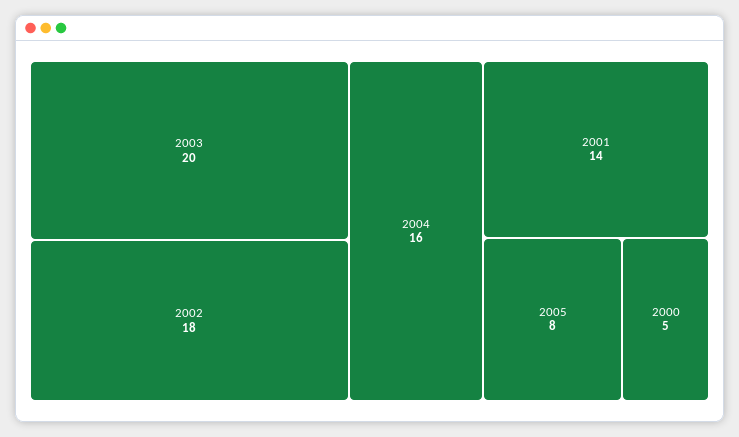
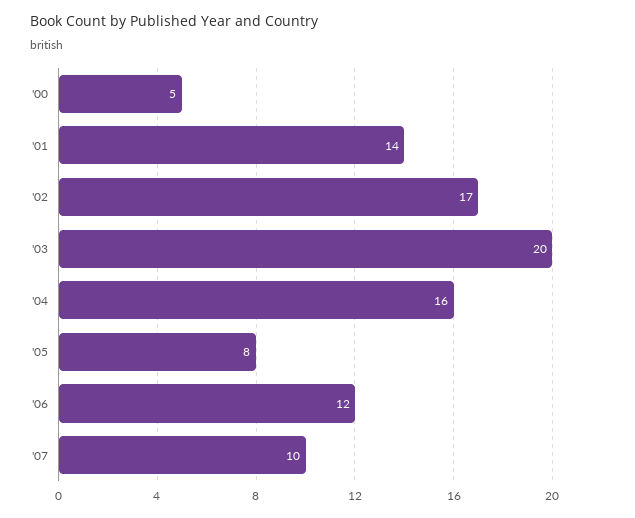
2002: 18 -> 17
'06: none -> 12
'07: none -> 10

